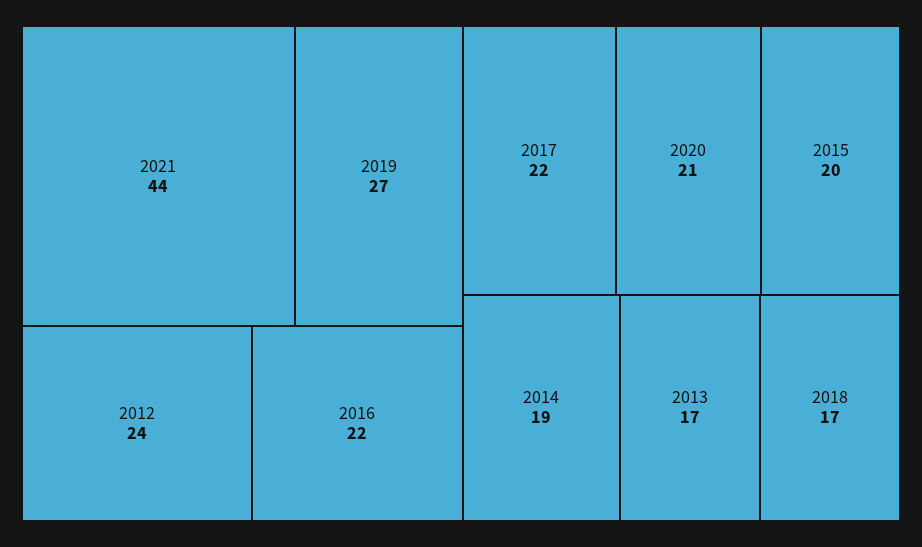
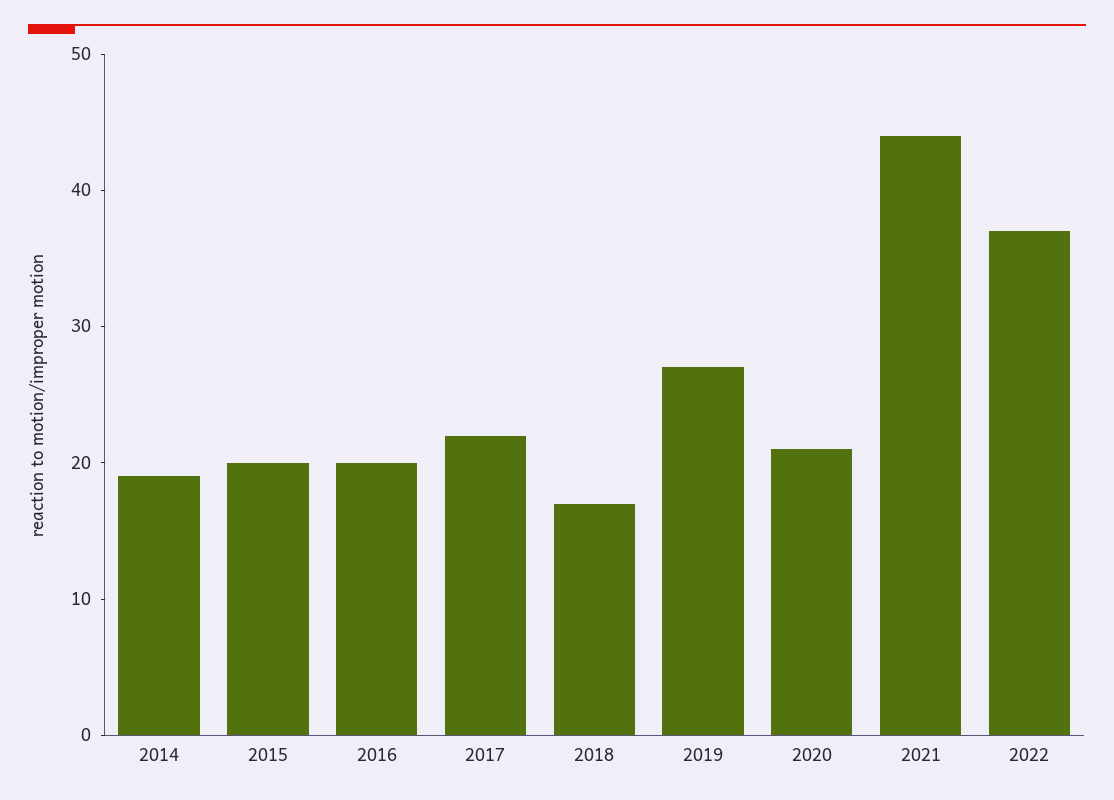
2012: 24 -> none
2016: 22 -> 20
2013: 17 -> none
2022: none -> 37

